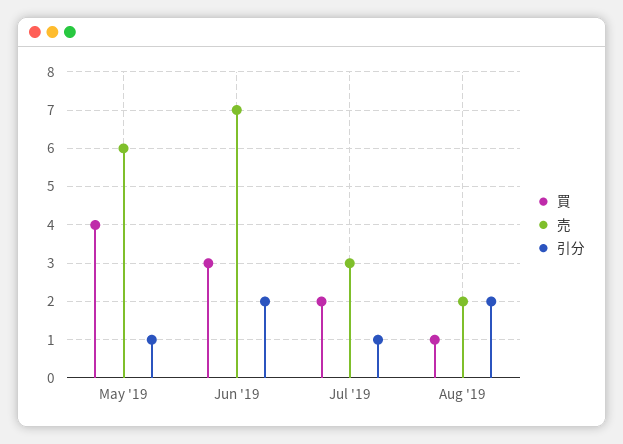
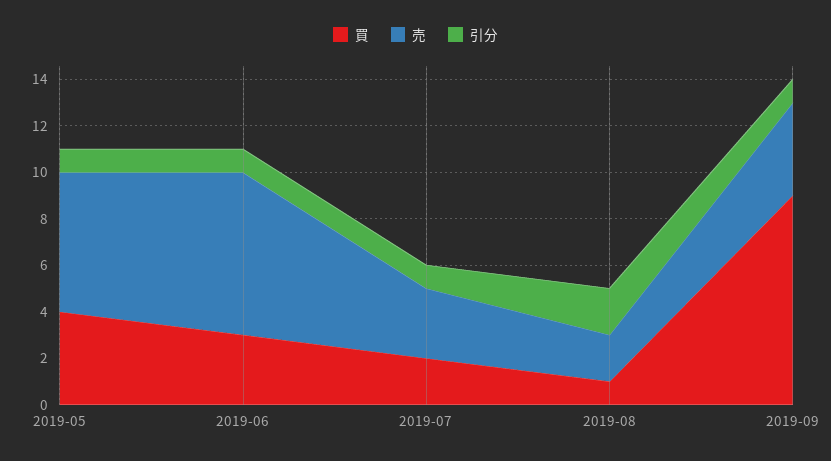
引分, Jun '19: 2 -> 1
買, 2019-09: none -> 9
売, 2019-09: none -> 4
引分, 2019-09: none -> 1

